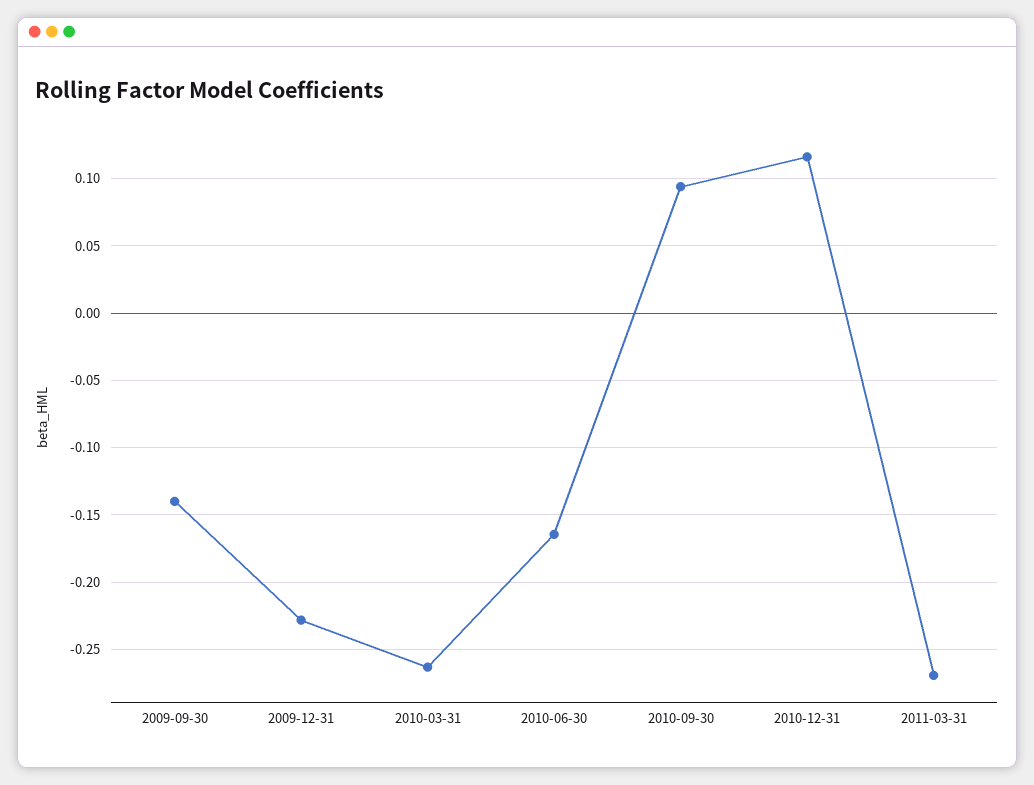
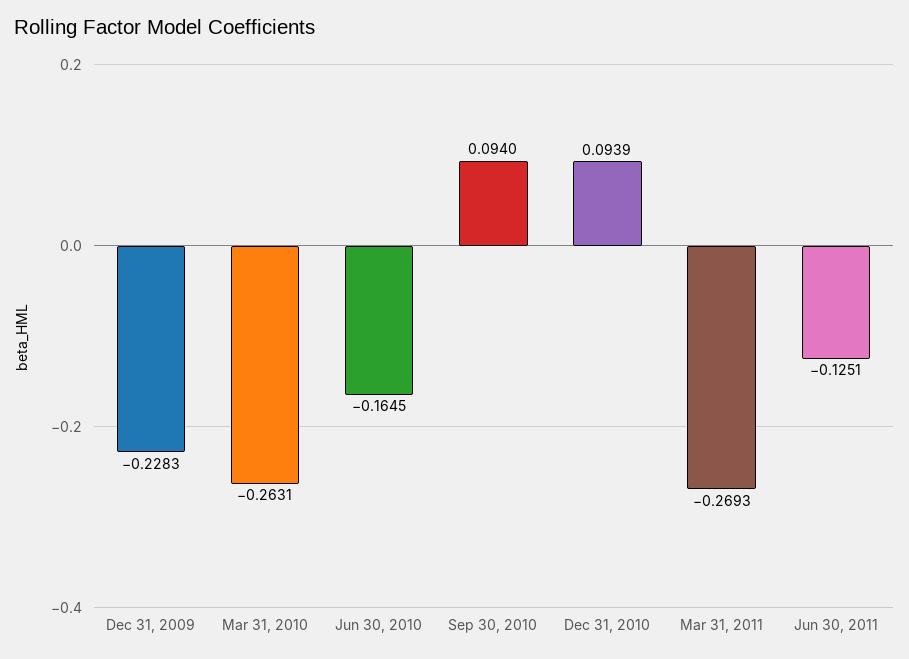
2009-09-30: -0.14 -> none
2010-12-31: 0.115 -> 0.0939
Jun 30, 2011: none -> -0.1251

